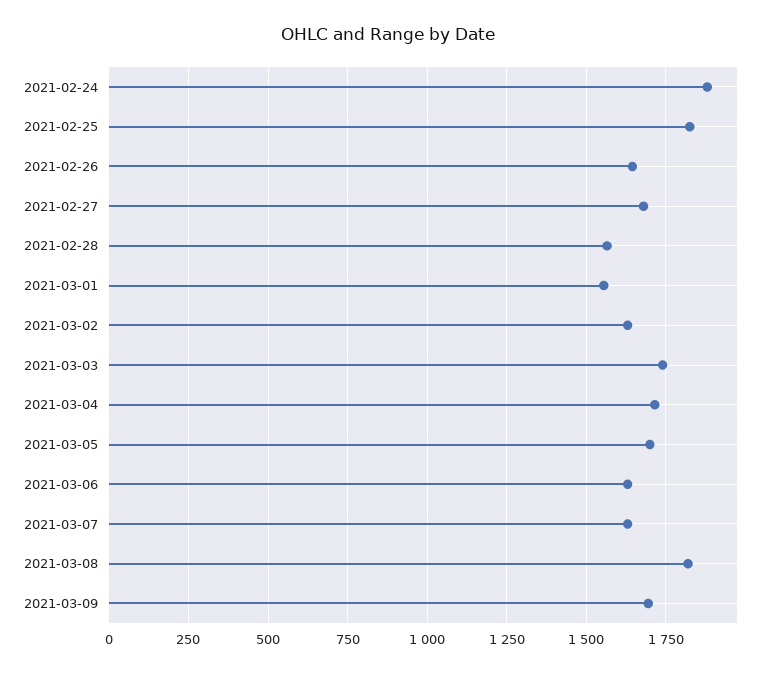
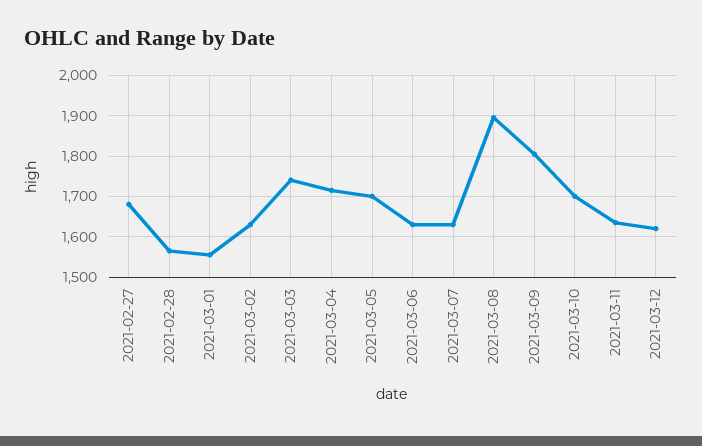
2021-02-24: 1875 -> none
2021-02-25: 1825 -> none
2021-02-26: 1650 -> none
2021-03-08: 1825 -> 1900
2021-03-09: 1700 -> 1800
2021-03-10: none -> 1700
2021-03-11: none -> 1640
2021-03-12: none -> 1620

